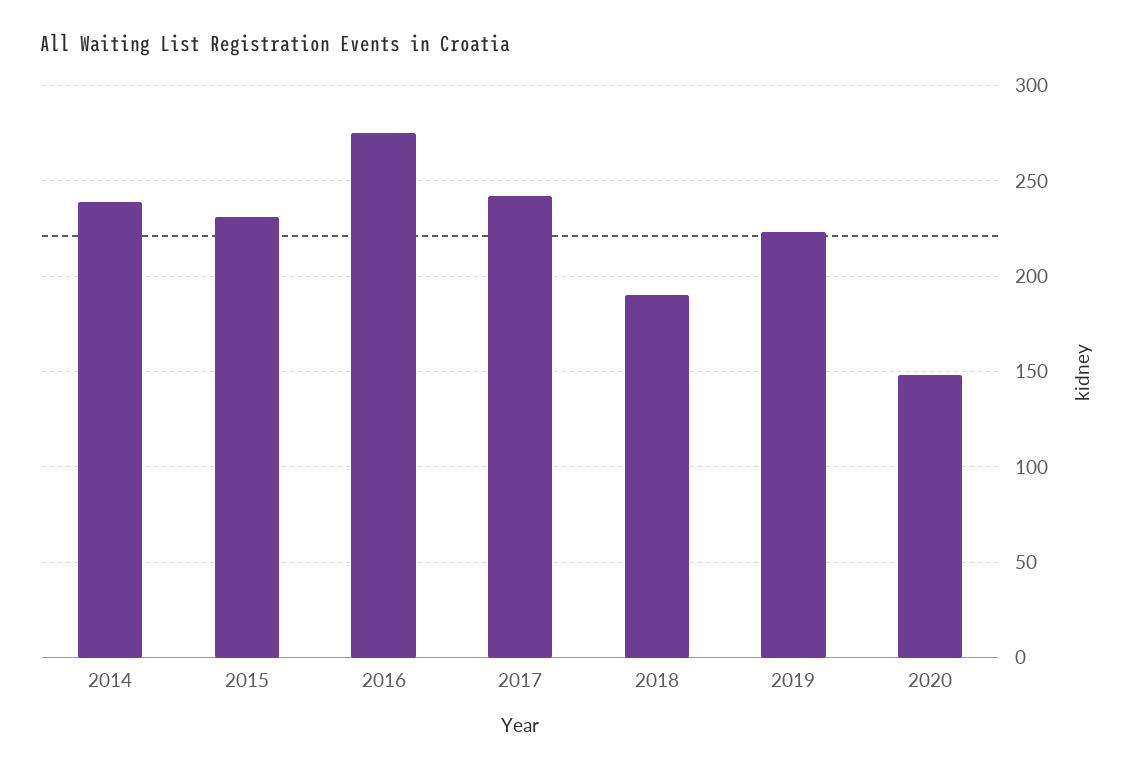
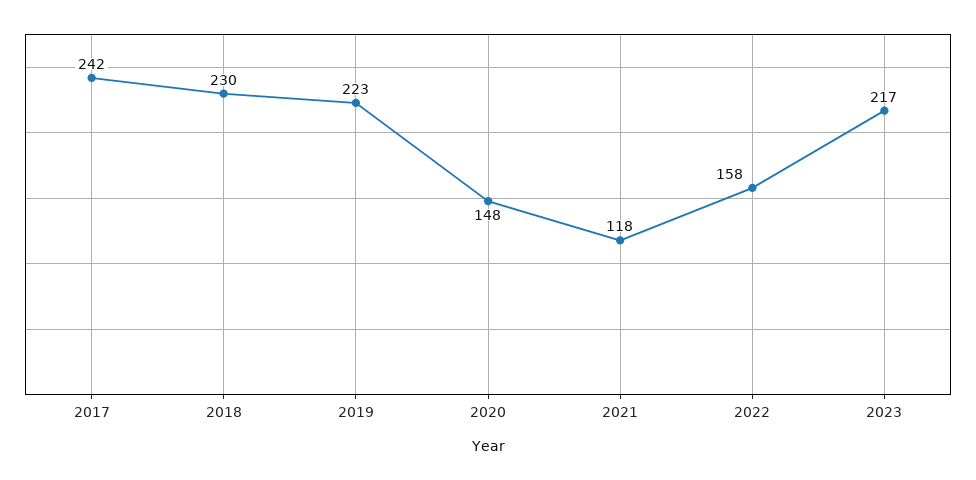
2014: 240 -> none
2015: 230 -> none
2016: 275 -> none
2018: 190 -> 230
2021: none -> 118
2022: none -> 158
2023: none -> 217

